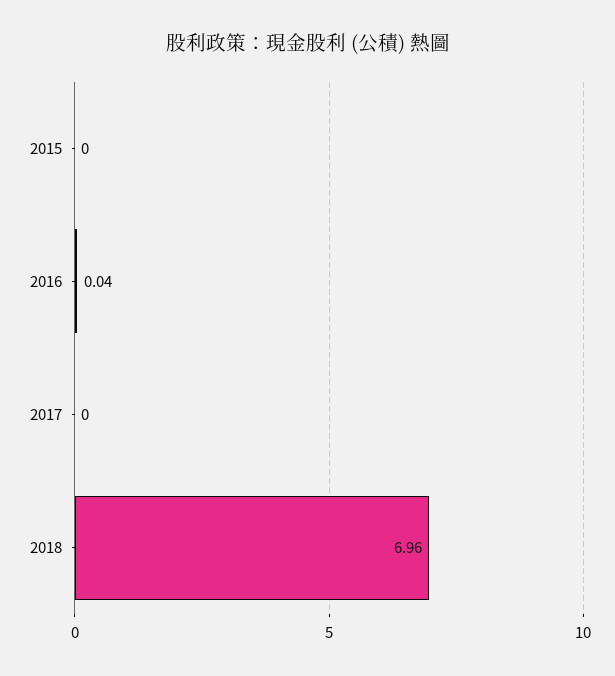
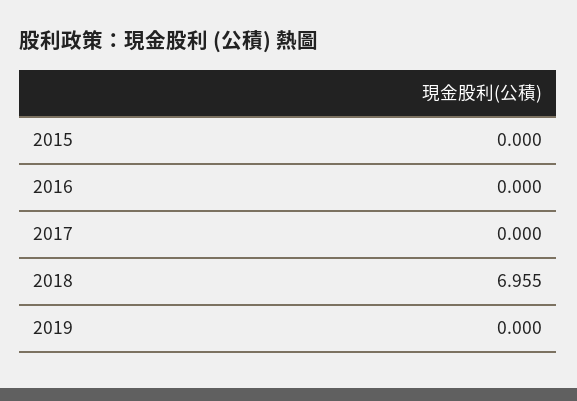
2016: 0.04 -> 0
2019: none -> 0

